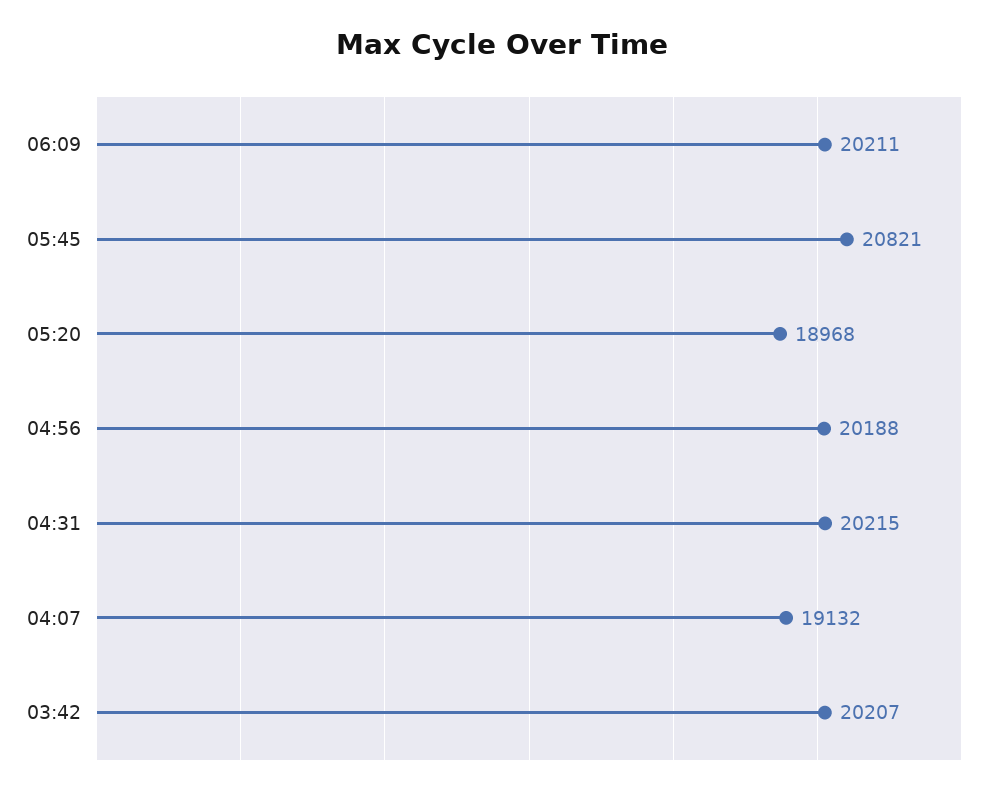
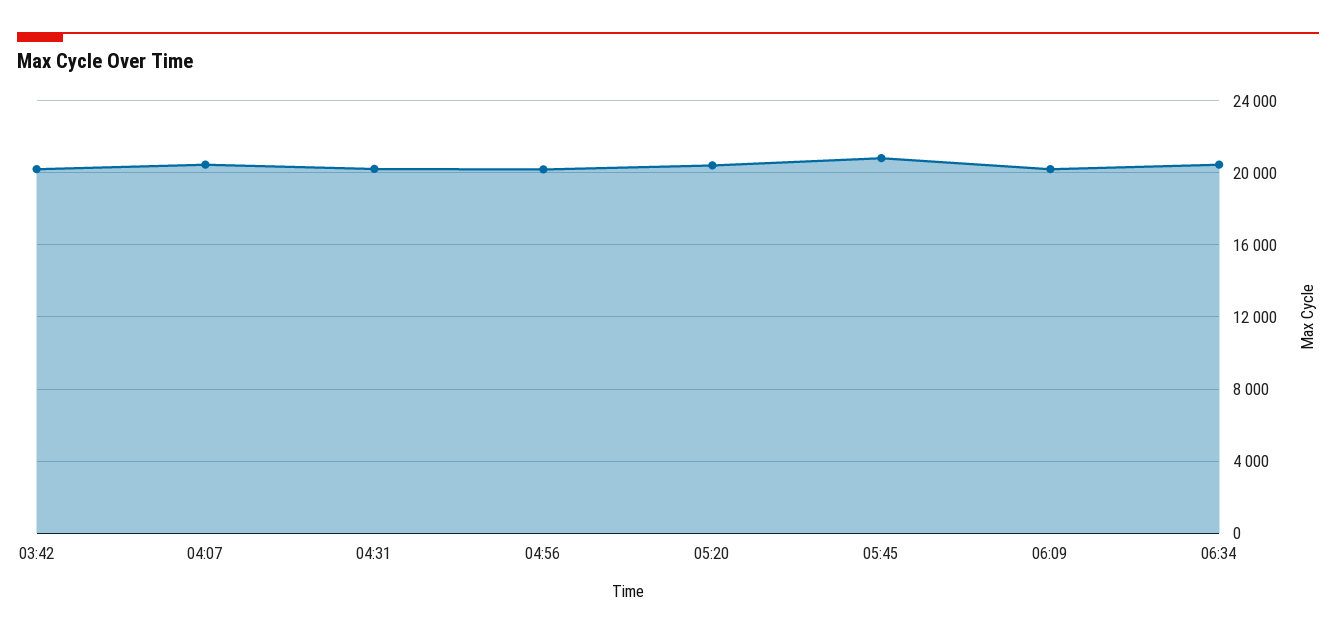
05:20: 18968 -> 20500
04:07: 19132 -> 20500
06:34: none -> 20500

